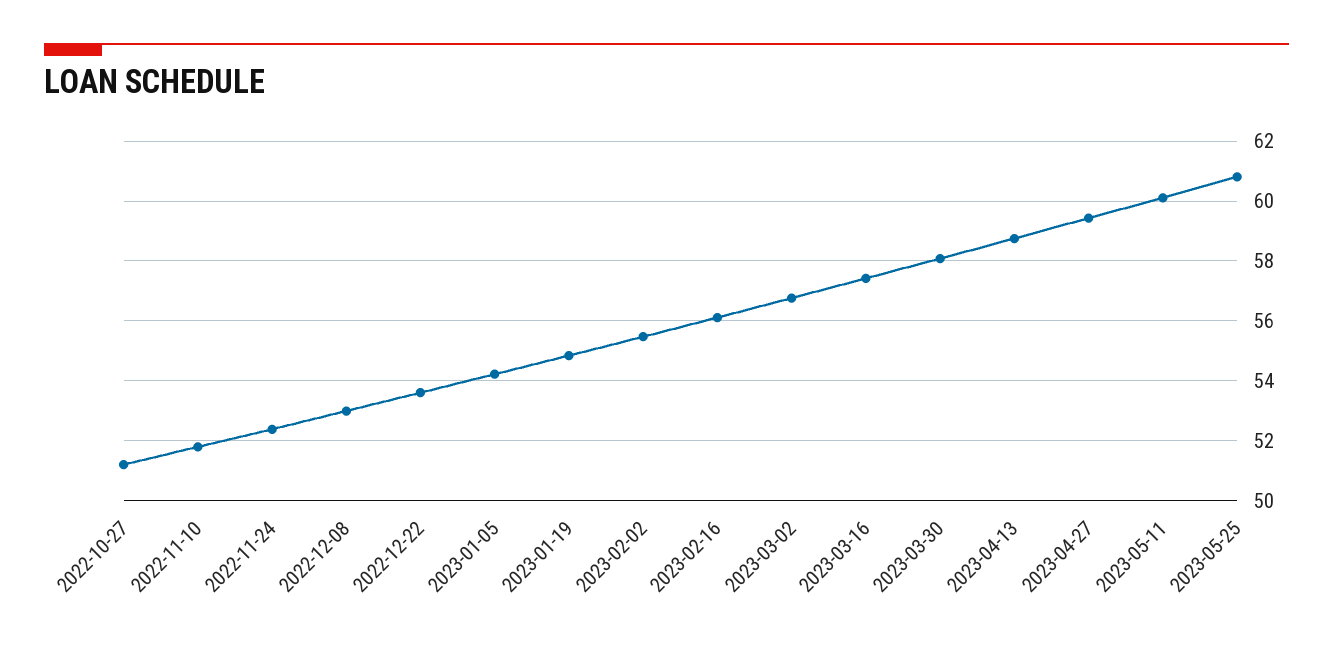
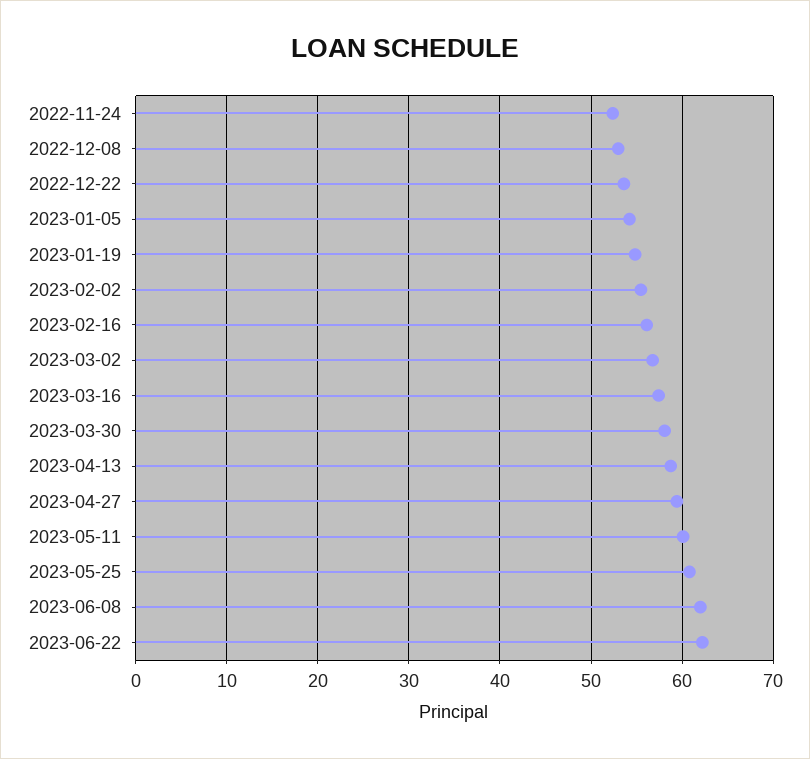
2022-10-27: 51.25 -> none
2022-11-10: 51.75 -> none
2023-06-08: none -> 62
2023-06-22: none -> 62

